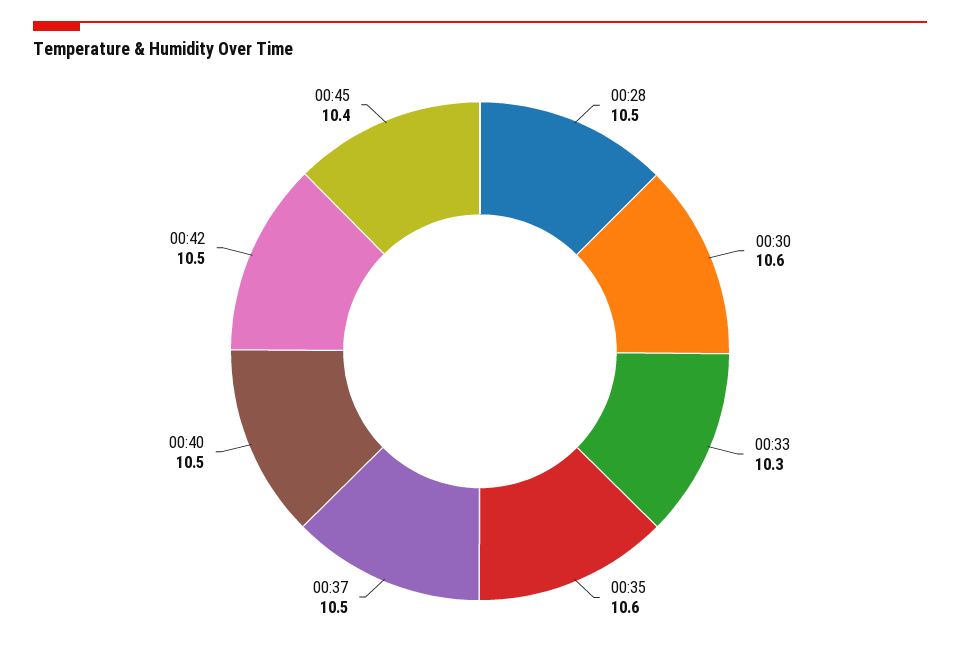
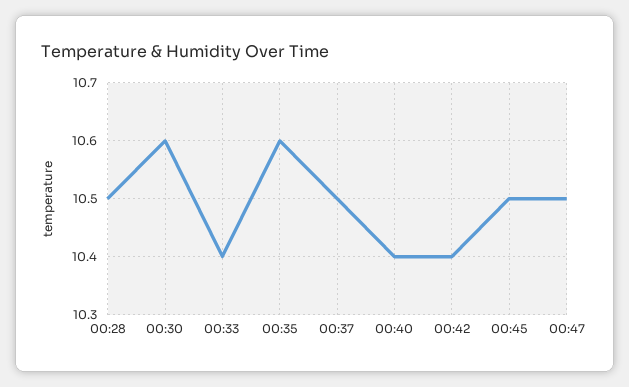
00:33: 10.3 -> 10.4
00:40: 10.5 -> 10.4
00:42: 10.5 -> 10.4
00:45: 10.4 -> 10.5
00:47: none -> 10.5

